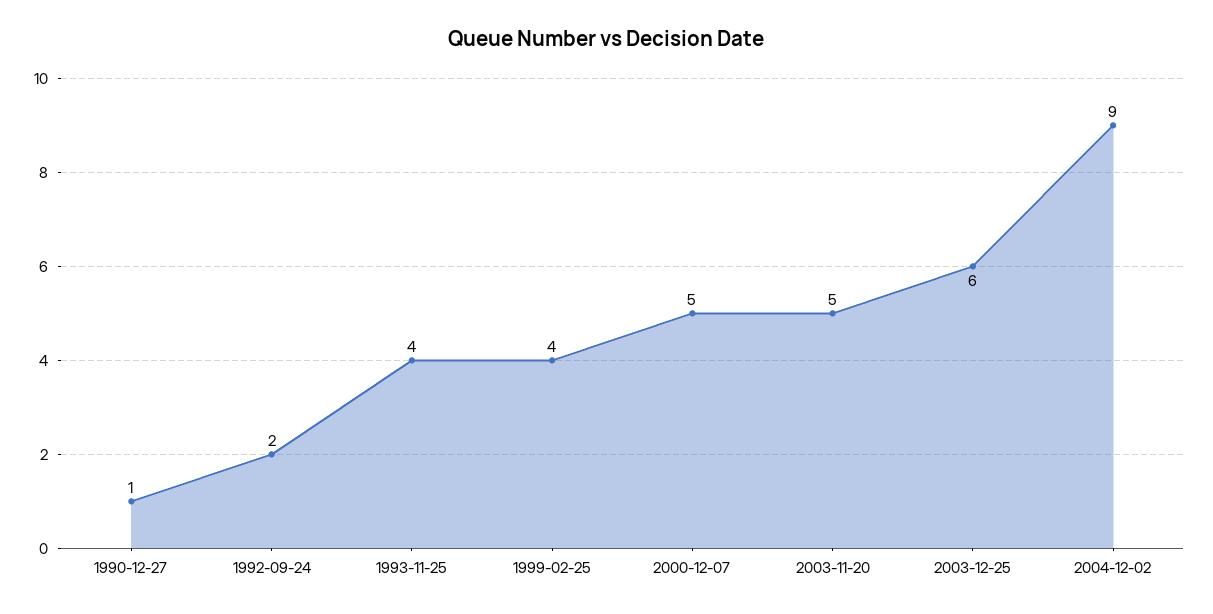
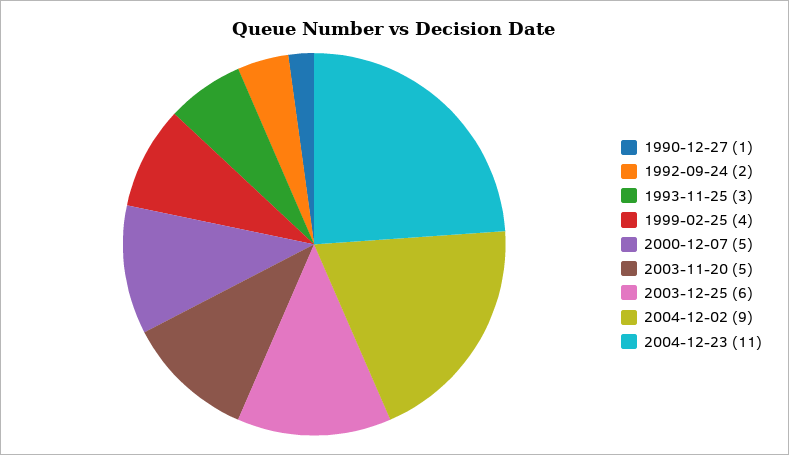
1993-11-25: 4 -> 3
2004-12-23: none -> 11

